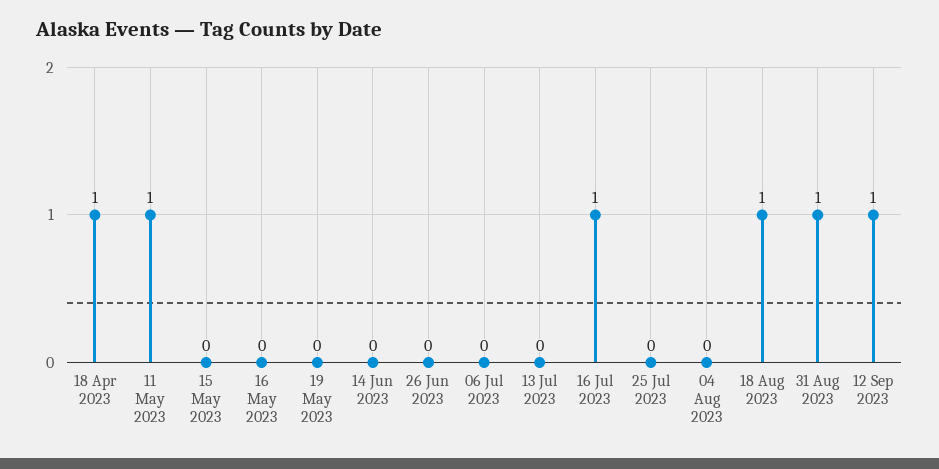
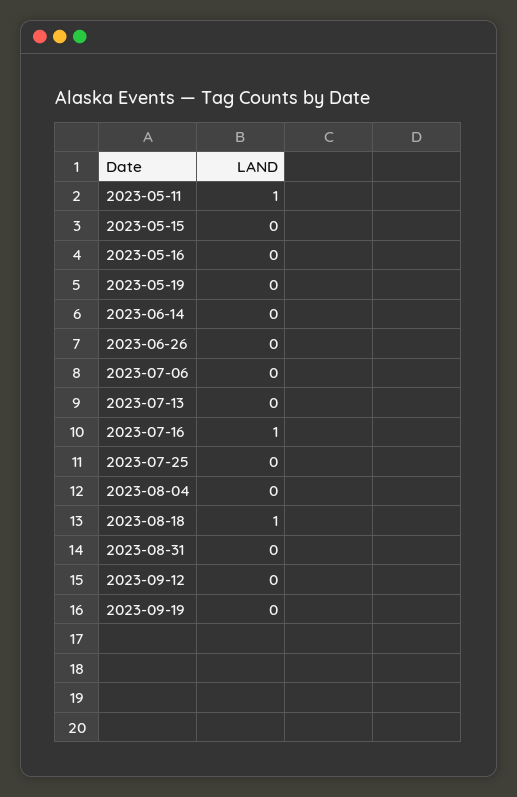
18 Apr 2023: 1 -> none
31 Aug 2023: 1 -> 0
12 Sep 2023: 1 -> 0
2023-09-19: none -> 0

